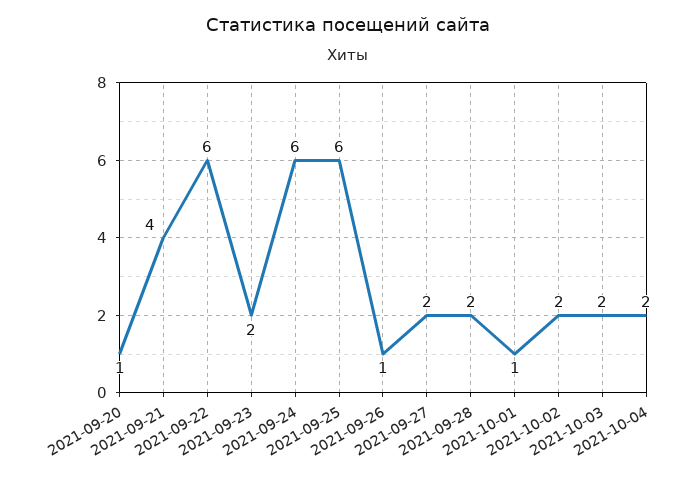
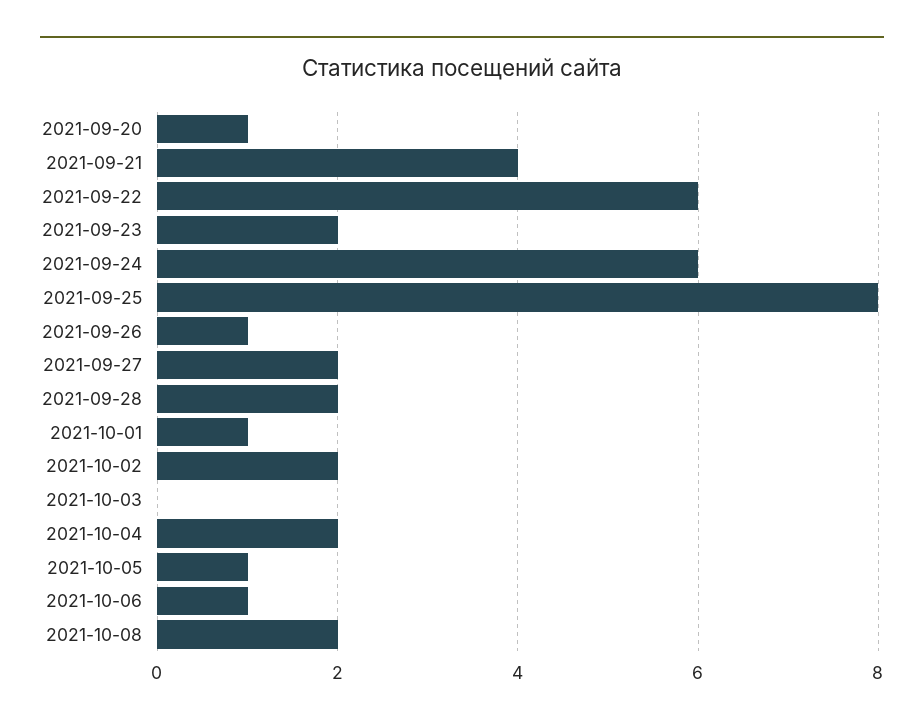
2021-09-25: 6 -> 8
2021-10-03: 2 -> 0
2021-10-05: none -> 1
2021-10-06: none -> 1
2021-10-08: none -> 2

